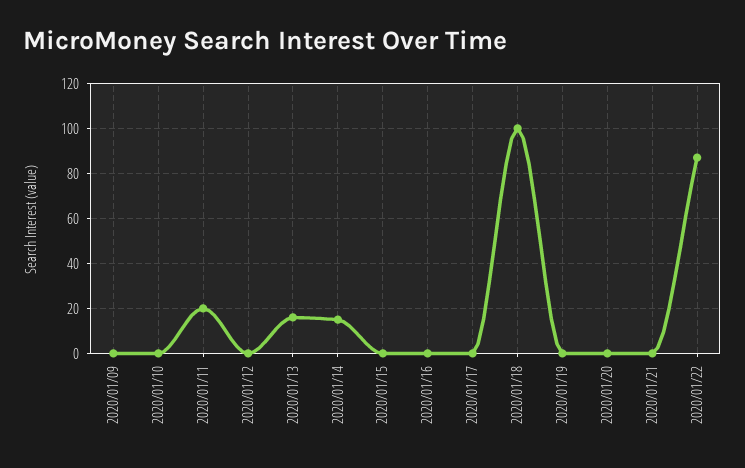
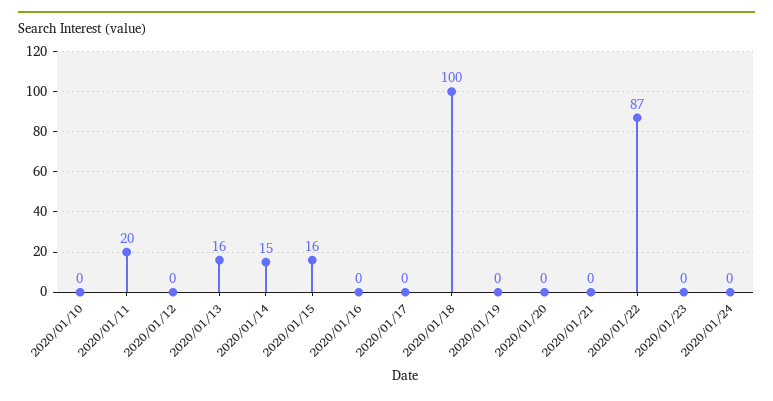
2020/01/09: 0 -> none
2020/01/15: 0 -> 16
2020/01/23: none -> 0
2020/01/24: none -> 0

